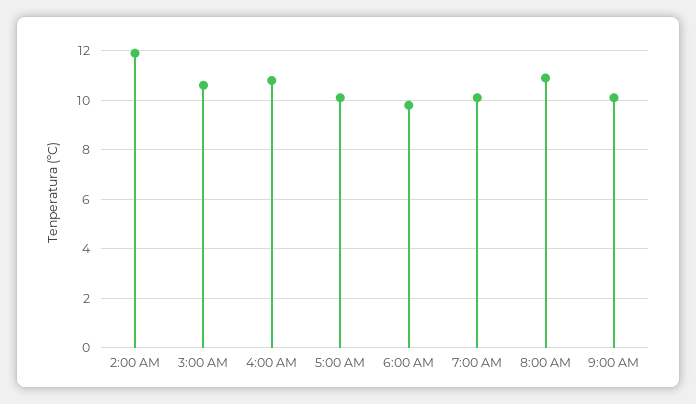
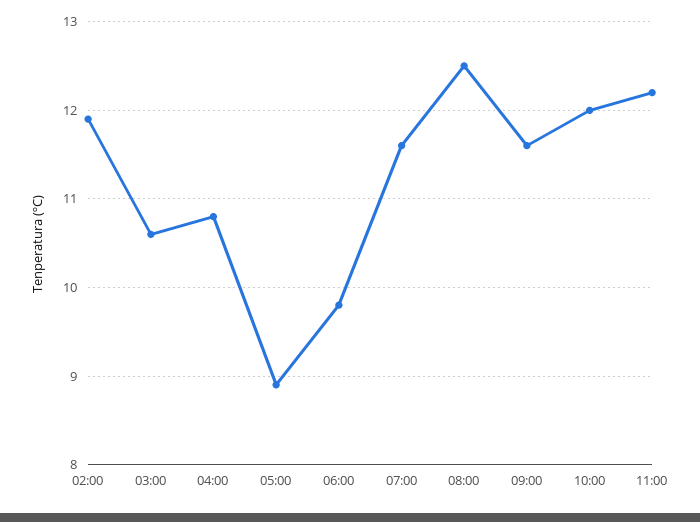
5:00 AM: 10 -> 8.9
7:00 AM: 10 -> 11.6
8:00 AM: 11 -> 12.5
9:00 AM: 10 -> 11.6
10:00: none -> 12
11:00: none -> 12.2

